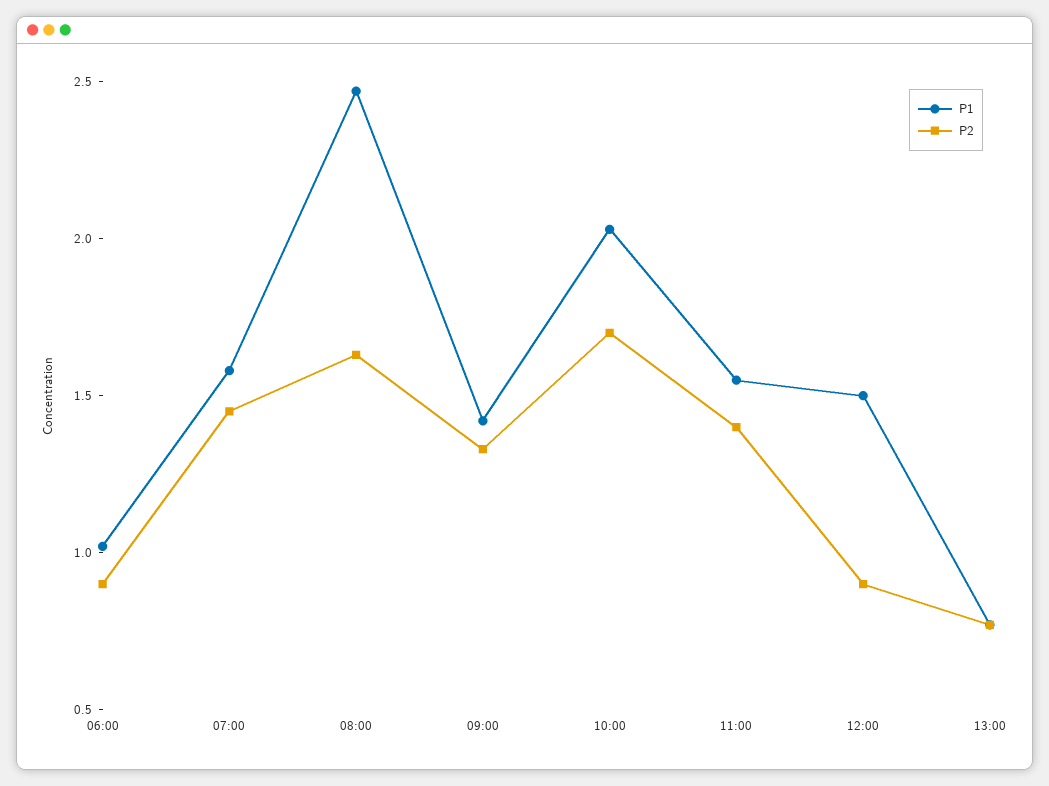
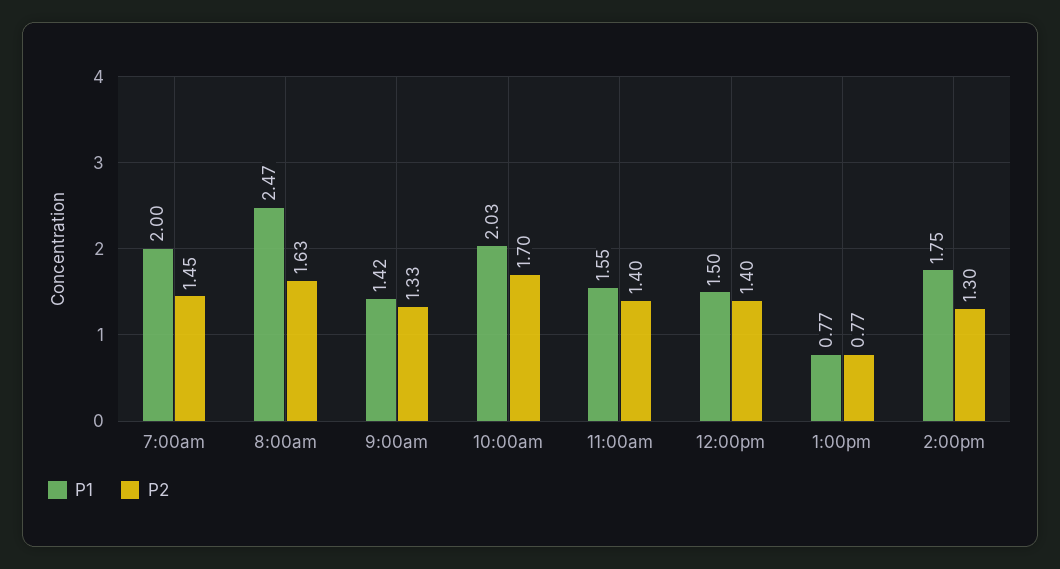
P1, 06:00: 1 -> none
P2, 06:00: 0.9 -> none
P1, 07:00: 1.6 -> 2
P2, 12:00: 0.9 -> 1.4
P1, 2:00pm: none -> 1.75
P2, 2:00pm: none -> 1.3

